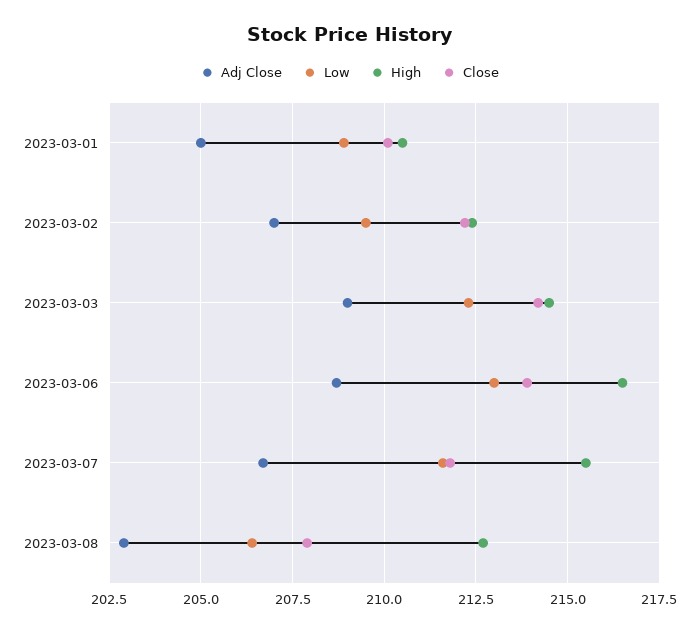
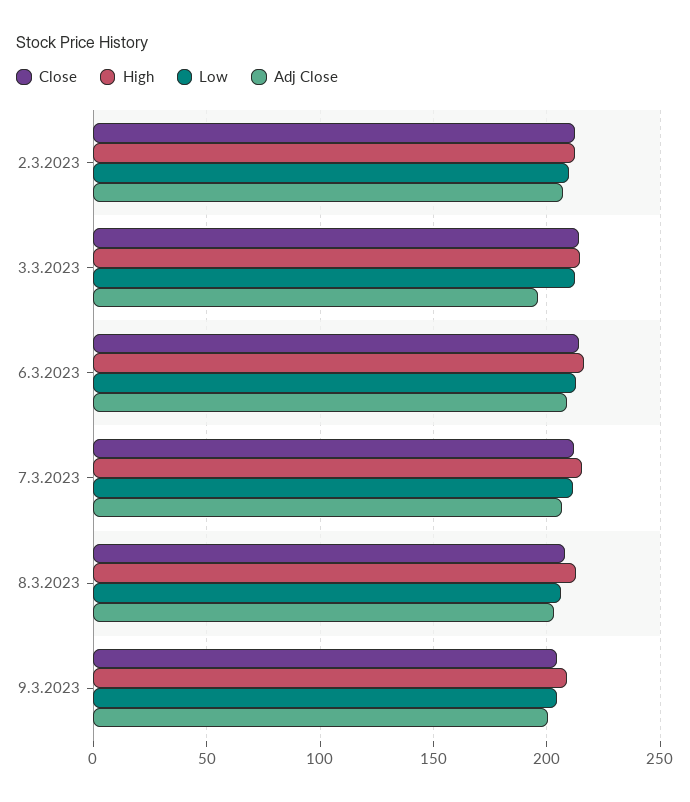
Adj Close, 2023-03-01: 205 -> none
Low, 2023-03-01: 209 -> none
High, 2023-03-01: 210.5 -> none
Close, 2023-03-01: 210 -> none
Adj Close, 2023-03-03: 209 -> 195
Close, 9.3.2023: none -> 205
High, 9.3.2023: none -> 210
Low, 9.3.2023: none -> 205
Adj Close, 9.3.2023: none -> 200

